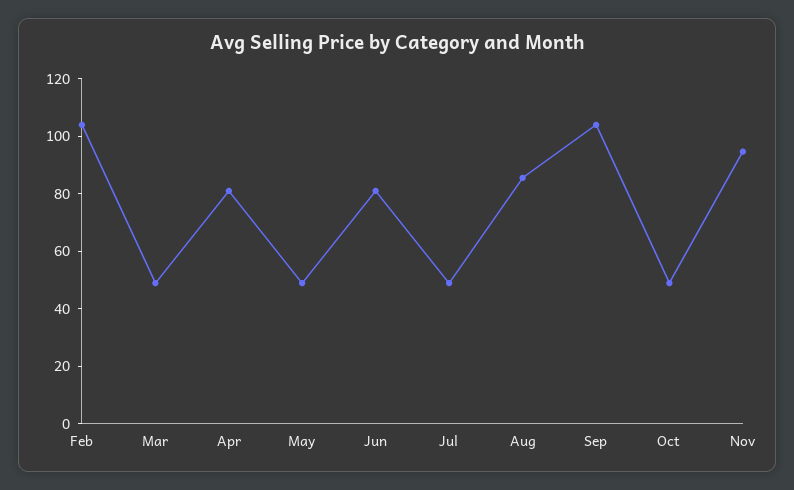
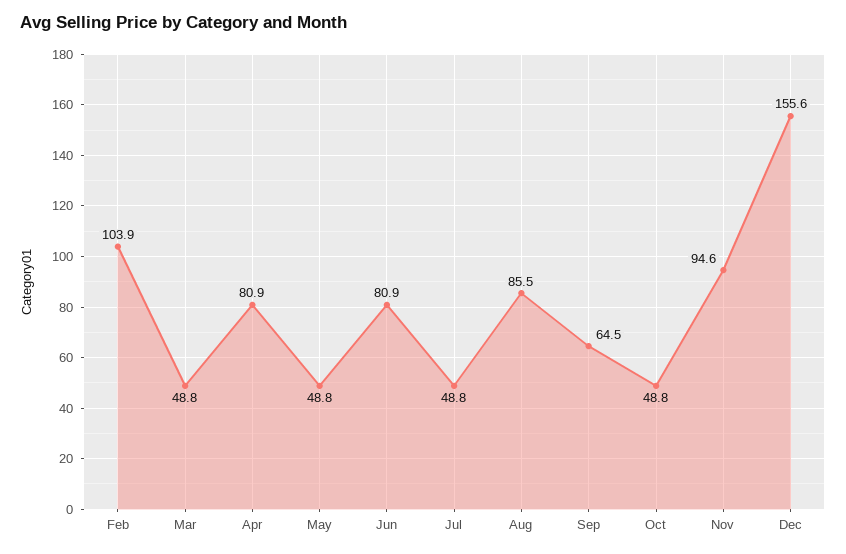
Sep: 105 -> 64.5
Dec: none -> 155.6

